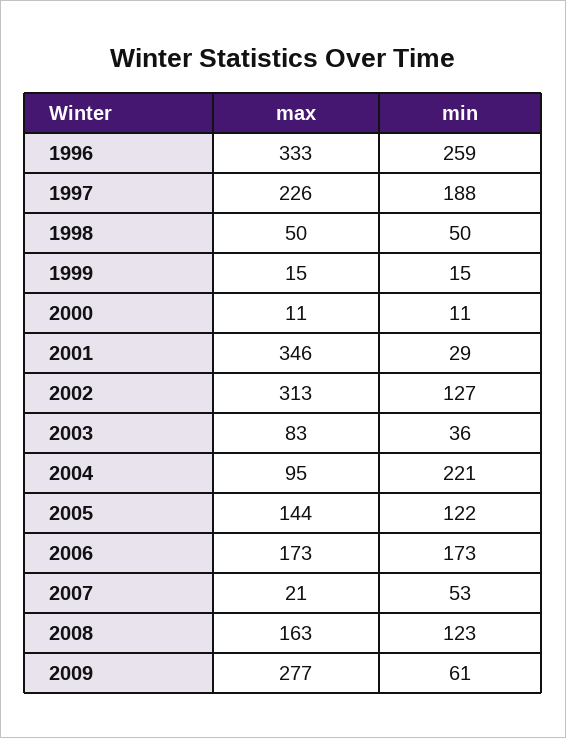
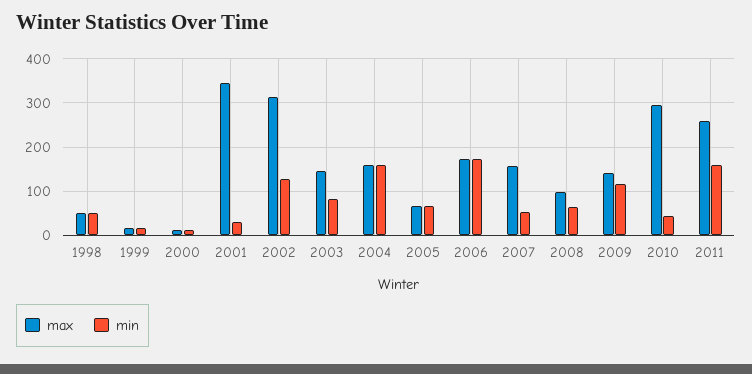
max, 1996: 333 -> none
min, 1996: 259 -> none
max, 1997: 226 -> none
min, 1997: 188 -> none
max, 2003: 83 -> 140
min, 2003: 36 -> 80
max, 2004: 95 -> 160
min, 2004: 221 -> 160
max, 2005: 144 -> 60
min, 2005: 122 -> 60
max, 2007: 21 -> 160
max, 2008: 163 -> 100
min, 2008: 123 -> 60
max, 2009: 277 -> 140
min, 2009: 61 -> 120
max, 2010: none -> 300
min, 2010: none -> 40
max, 2011: none -> 260
min, 2011: none -> 160

